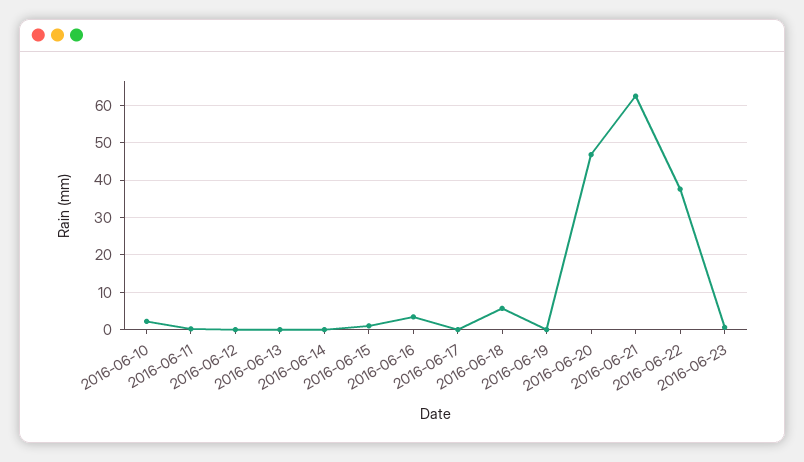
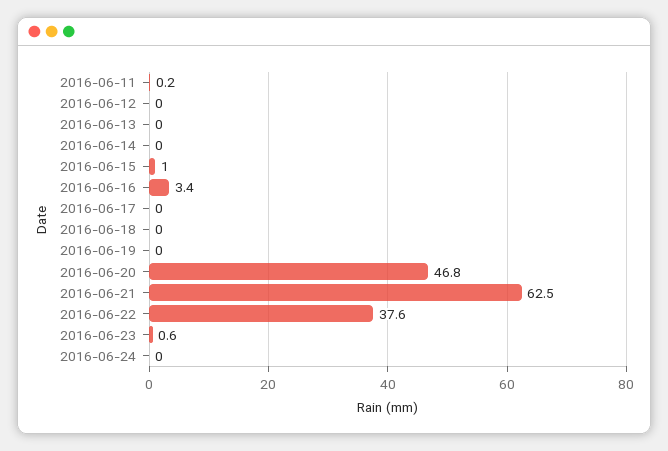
2016-06-10: 2 -> none
2016-06-18: 6 -> 0
2016-06-24: none -> 0

